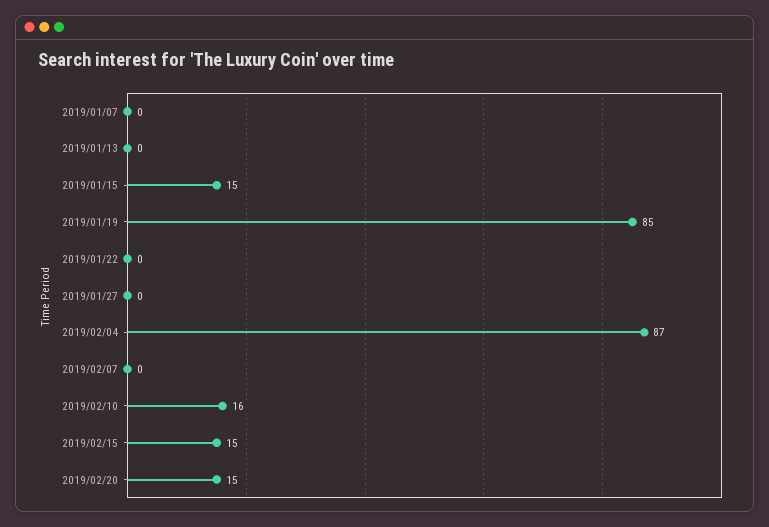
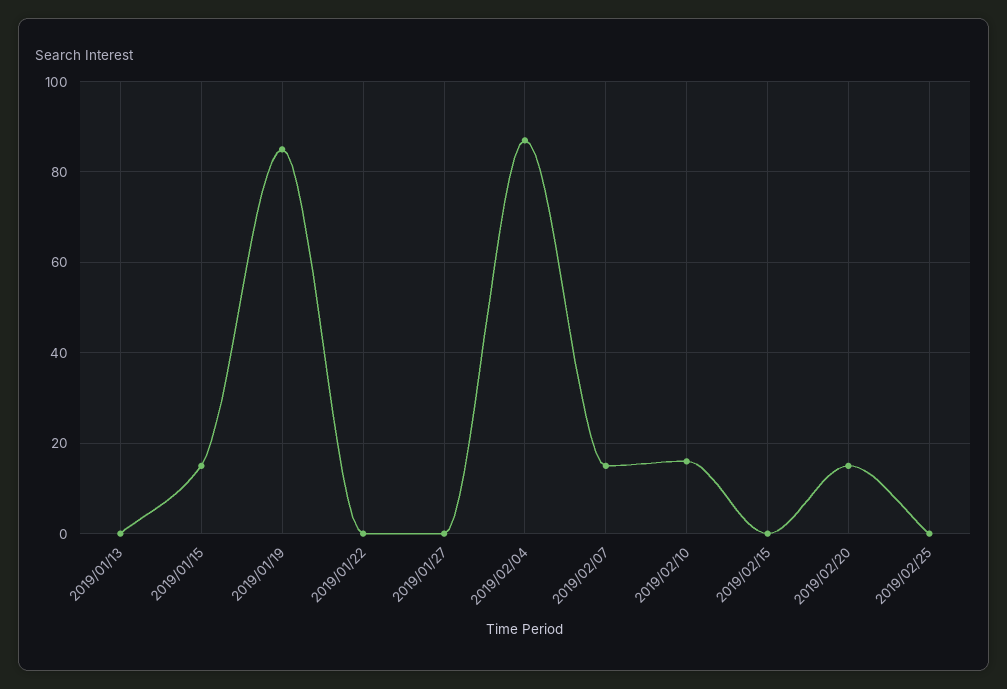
2019/01/07: 0 -> none
2019/02/07: 0 -> 15
2019/02/15: 15 -> 0
2019/02/25: none -> 0

